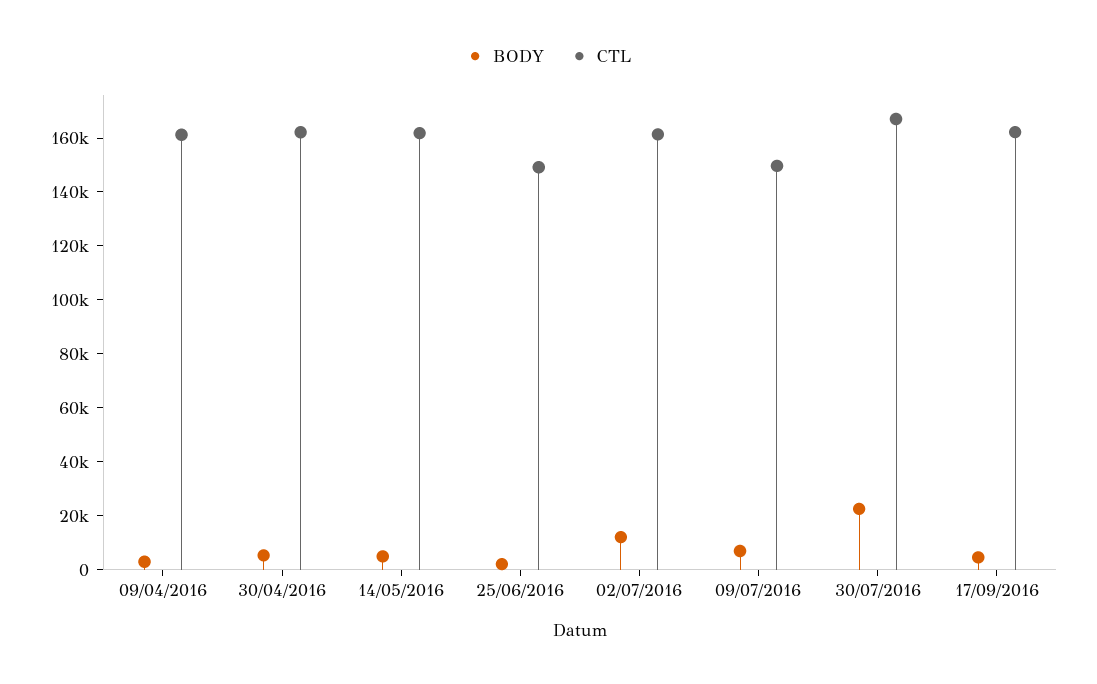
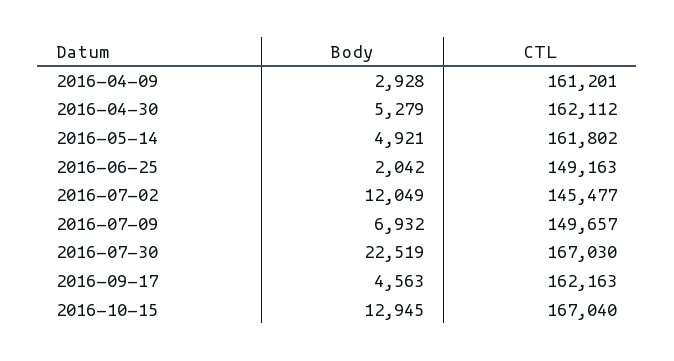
CTL, 02/07/2016: 160000 -> 145477
BODY, 2016-10-15: none -> 12945
CTL, 2016-10-15: none -> 167040

